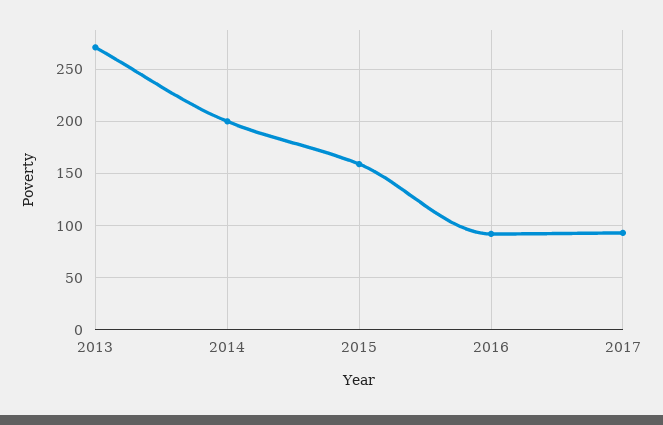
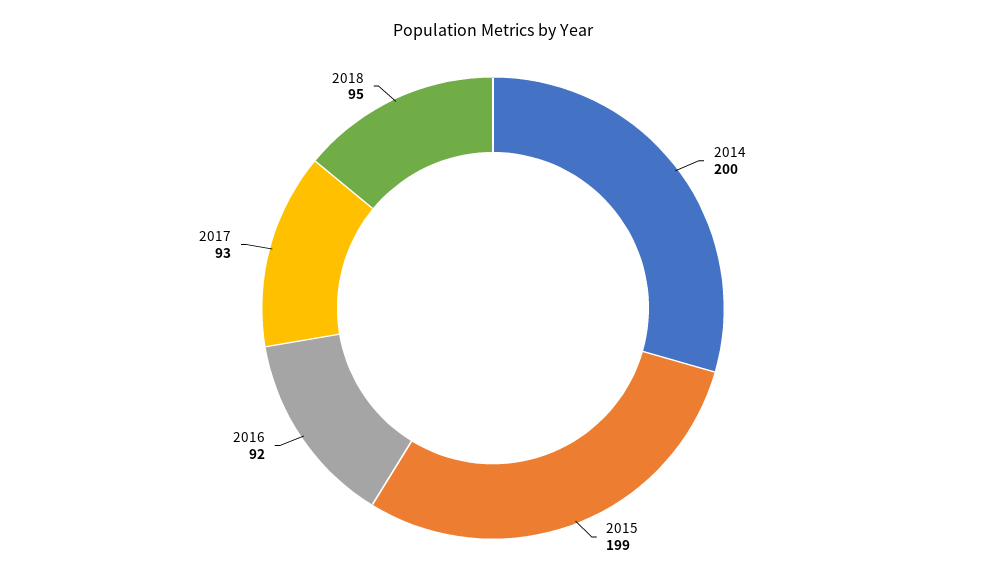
2013: 270 -> none
2015: 160 -> 199
2018: none -> 95

